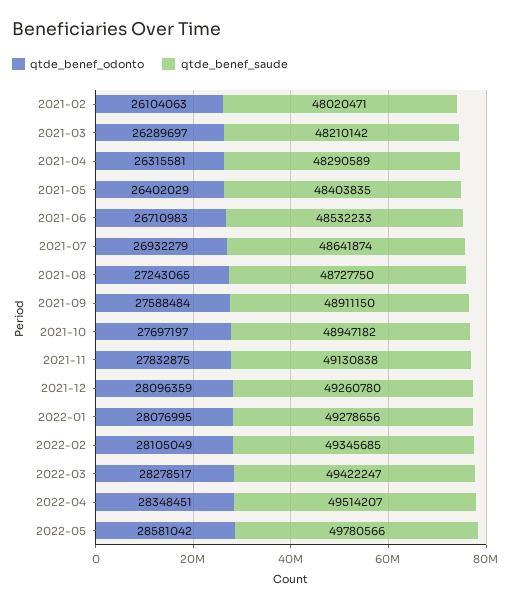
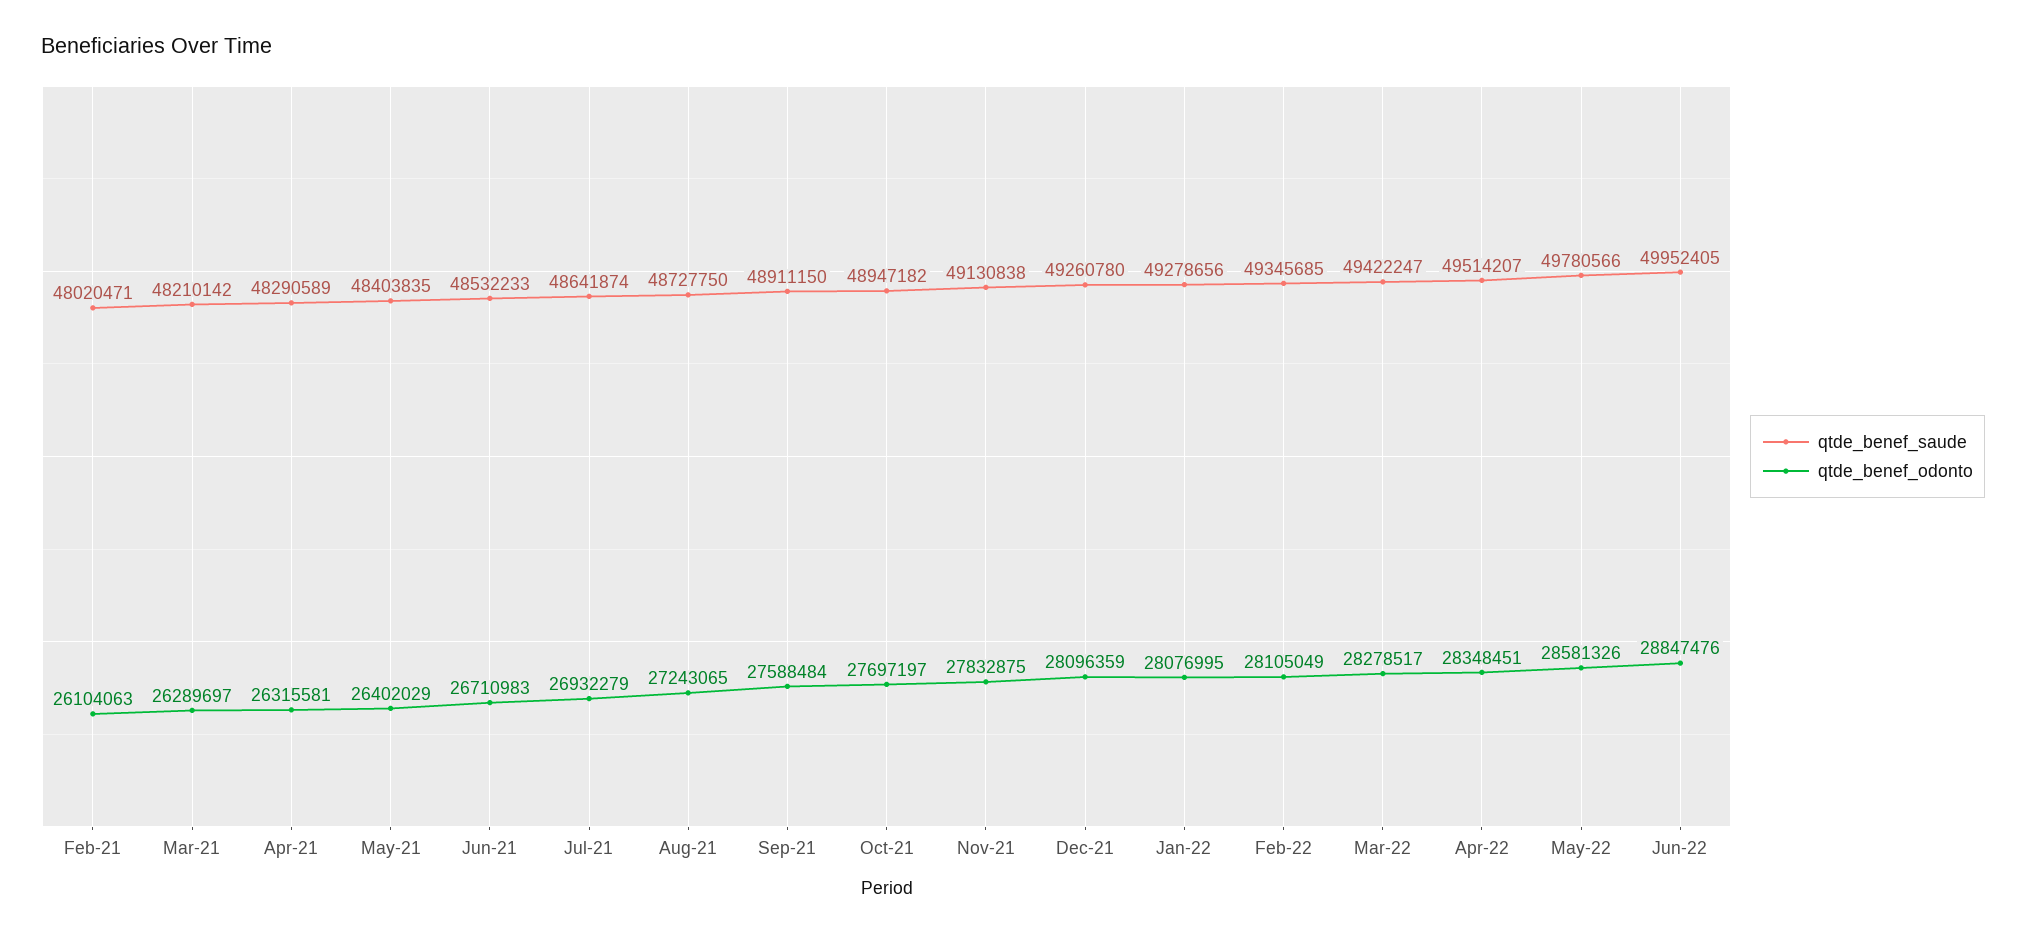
qtde_benef_odonto, 2022-05: 28581042 -> 28581326
qtde_benef_saude, Jun-22: none -> 49952405
qtde_benef_odonto, Jun-22: none -> 28847476

